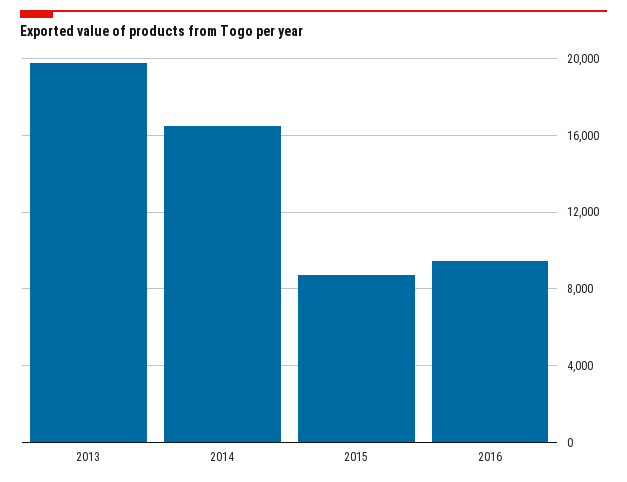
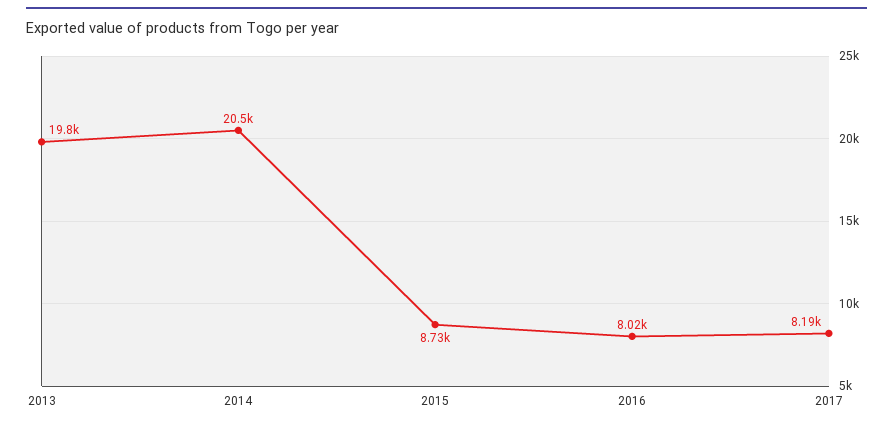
2014: 16500 -> 20500
2016: 9500 -> 8020
2017: none -> 8190

